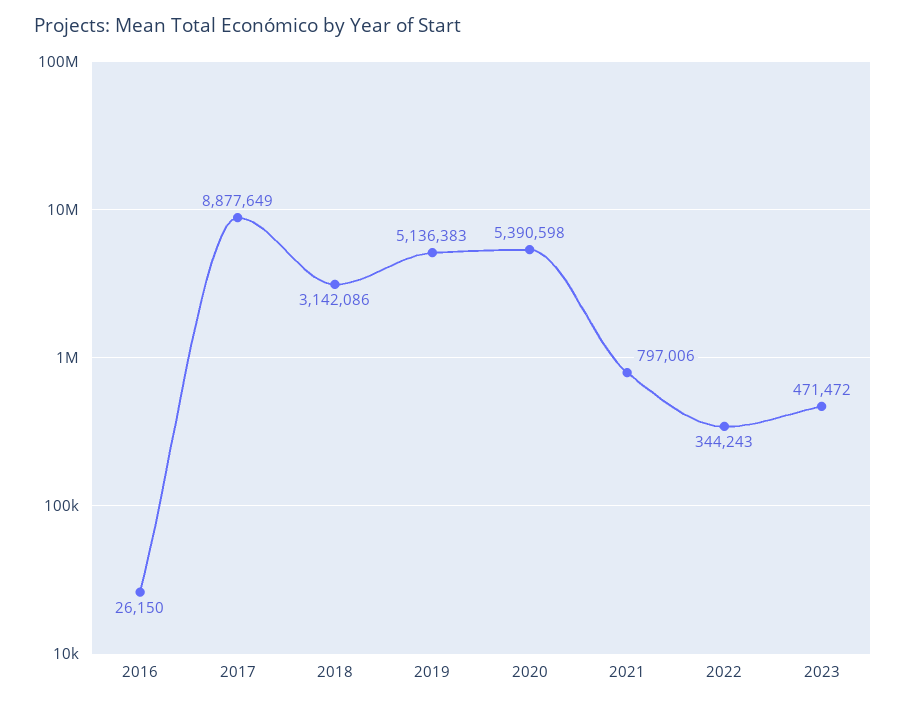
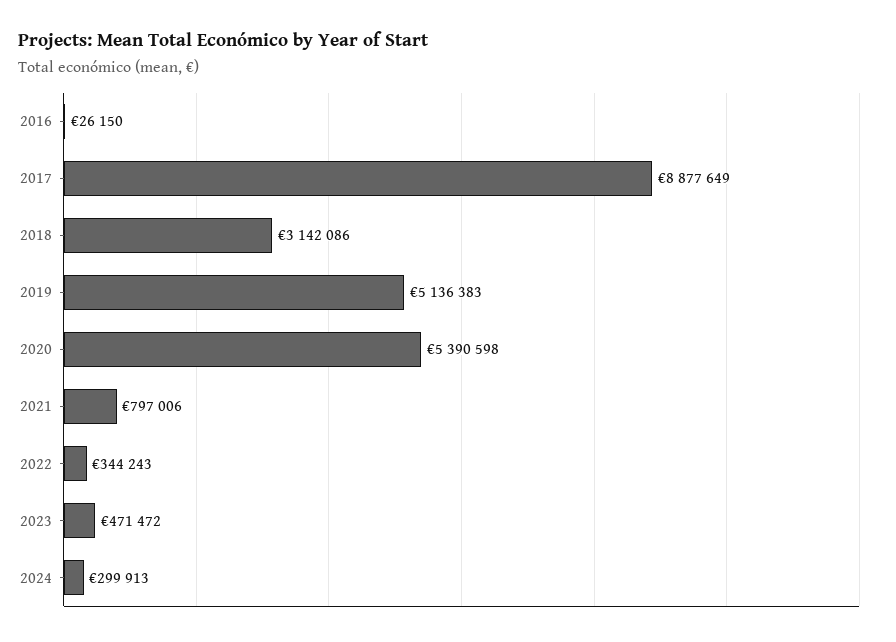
2024: none -> 299913

